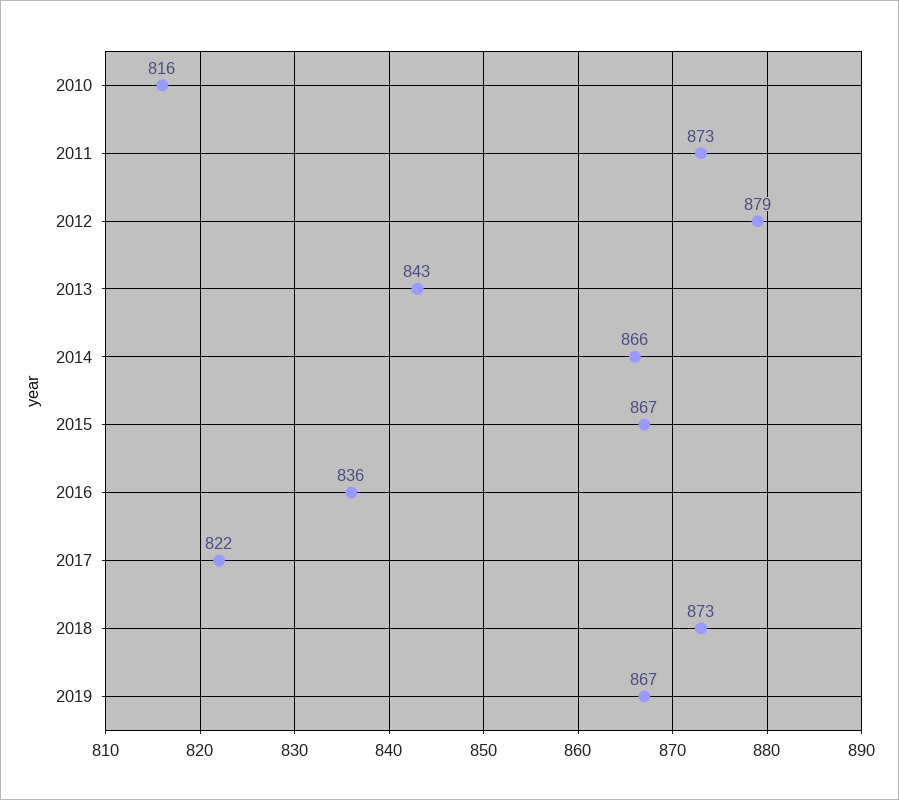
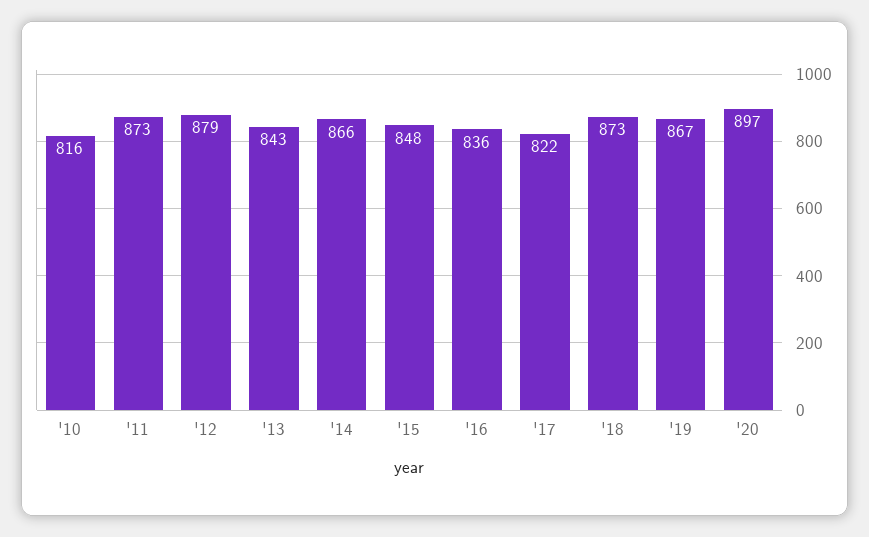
2015: 867 -> 848
'20: none -> 897

